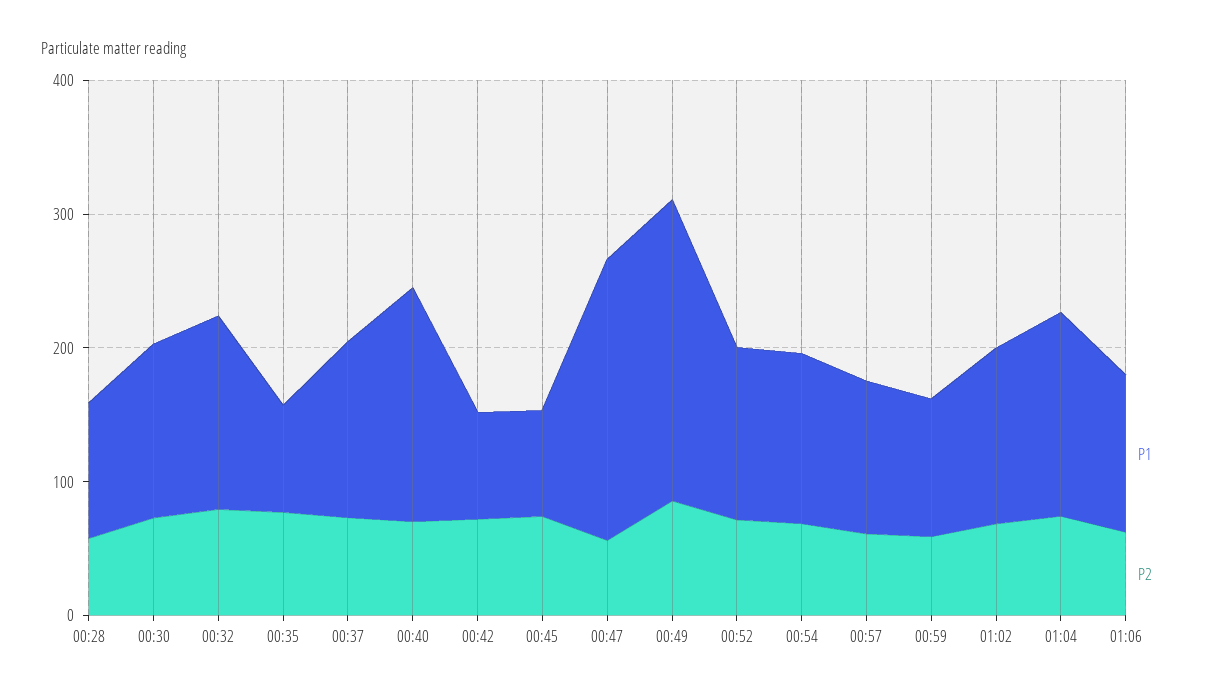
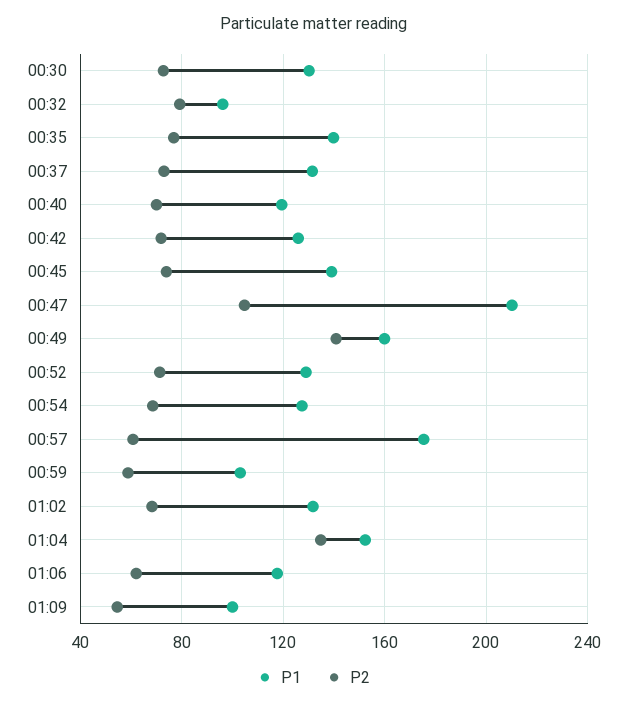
P1, 00:28: 100 -> none
P2, 00:28: 60 -> none
P1, 00:32: 140 -> 95
P1, 00:35: 80 -> 140
P1, 00:40: 180 -> 120
P1, 00:42: 80 -> 125
P1, 00:45: 80 -> 140
P2, 00:47: 60 -> 105
P1, 00:49: 220 -> 160
P2, 00:49: 80 -> 140
P1, 00:57: 120 -> 175
P2, 01:04: 80 -> 135
P1, 01:09: none -> 100
P2, 01:09: none -> 55

